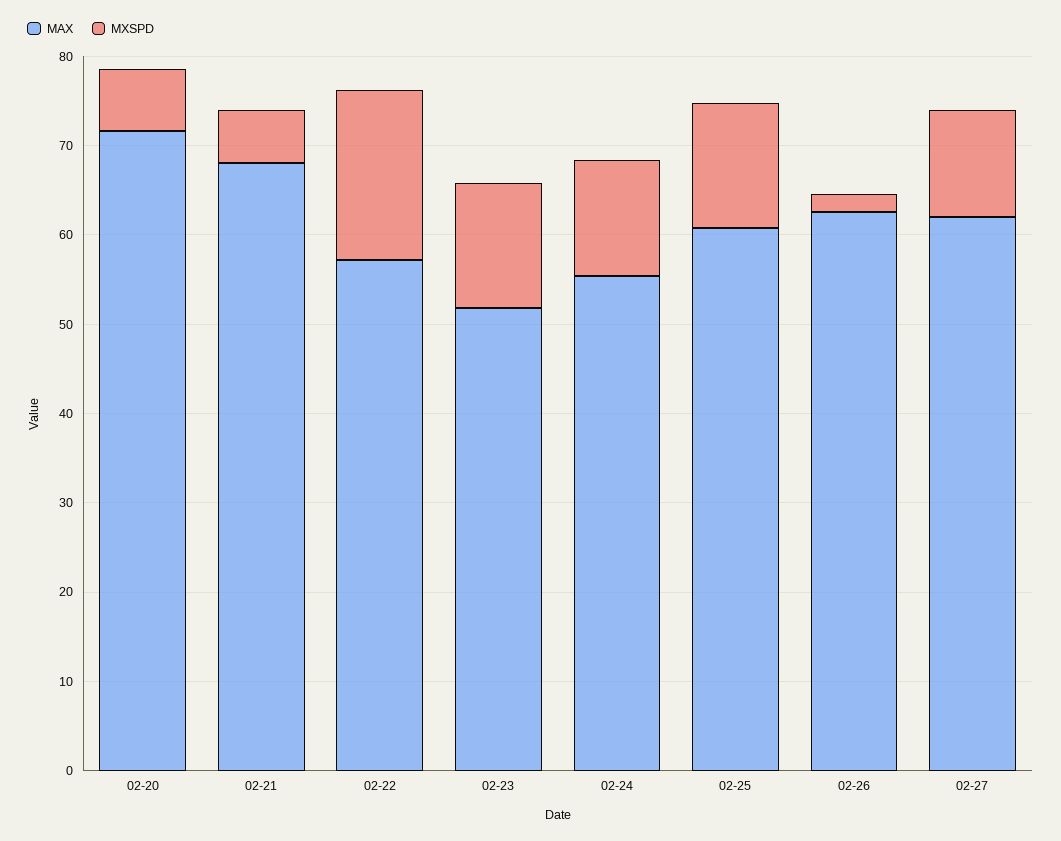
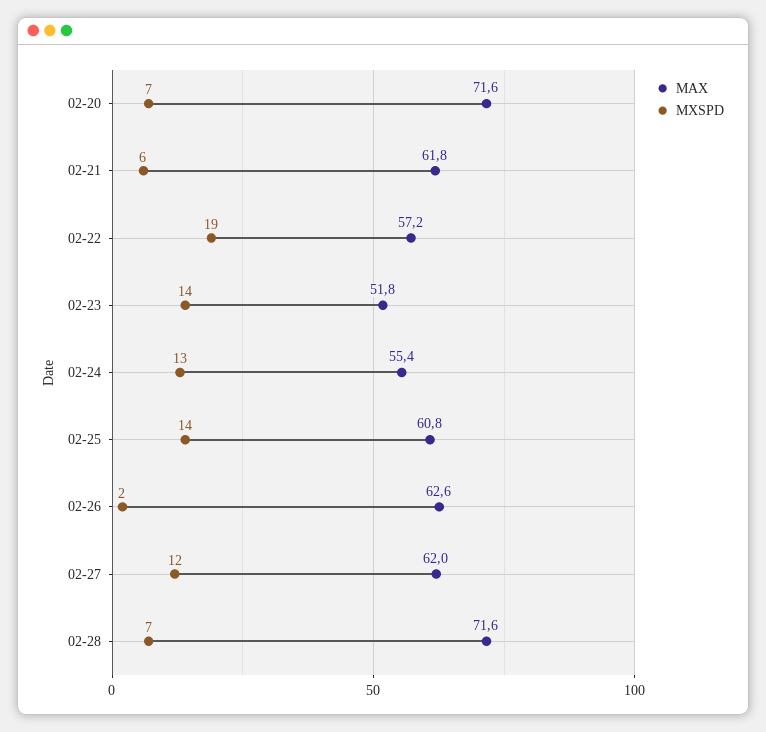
MAX, 02-21: 68 -> 61.8
MAX, 02-28: none -> 71.6
MXSPD, 02-28: none -> 7

